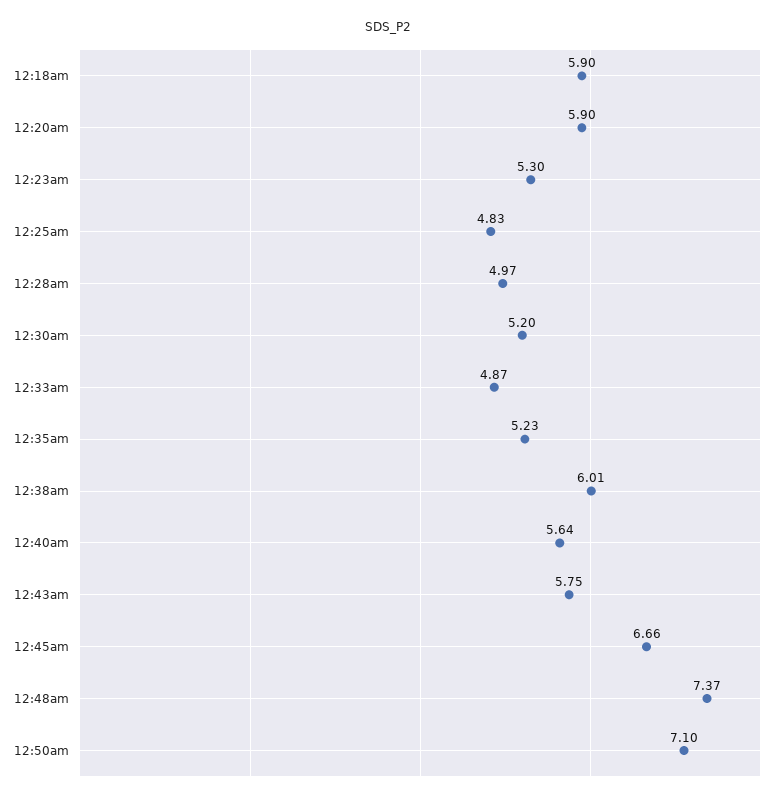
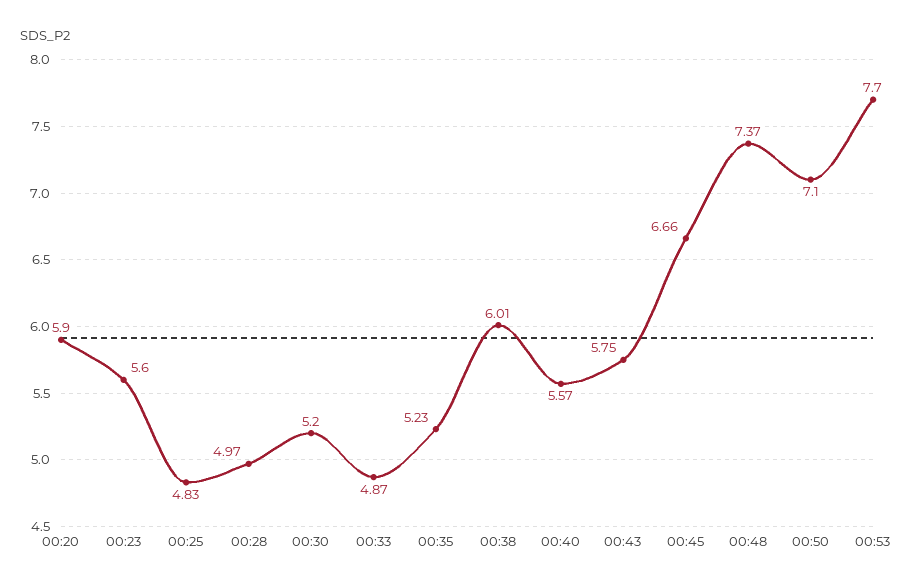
12:18am: 5.9 -> none
12:23am: 5.3 -> 5.6
12:40am: 5.64 -> 5.57
00:53: none -> 7.7

